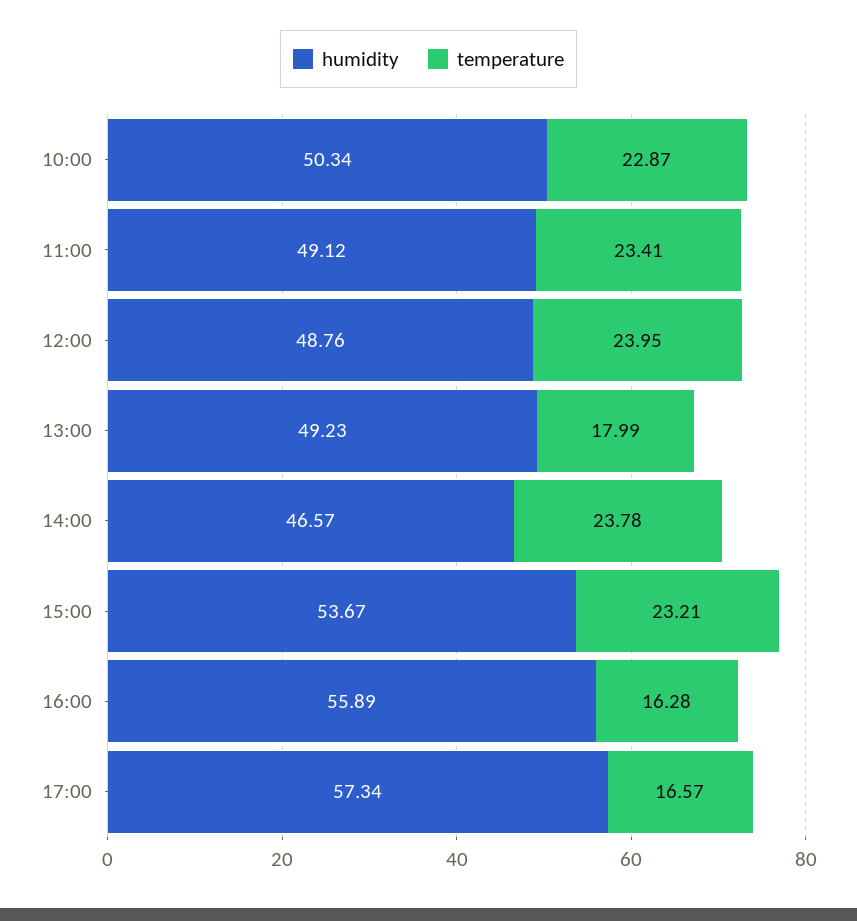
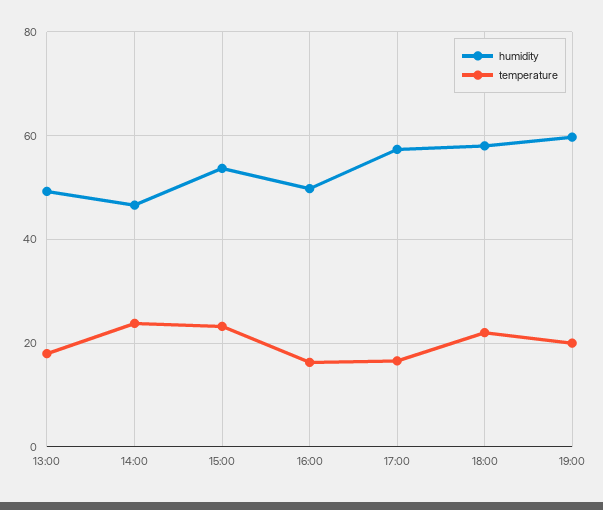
humidity, 10:00: 50.34 -> none
temperature, 10:00: 22.87 -> none
humidity, 11:00: 49.12 -> none
temperature, 11:00: 23.41 -> none
humidity, 12:00: 48.76 -> none
temperature, 12:00: 23.95 -> none
humidity, 16:00: 55.89 -> 50
humidity, 18:00: none -> 58
temperature, 18:00: none -> 22
humidity, 19:00: none -> 60
temperature, 19:00: none -> 20

